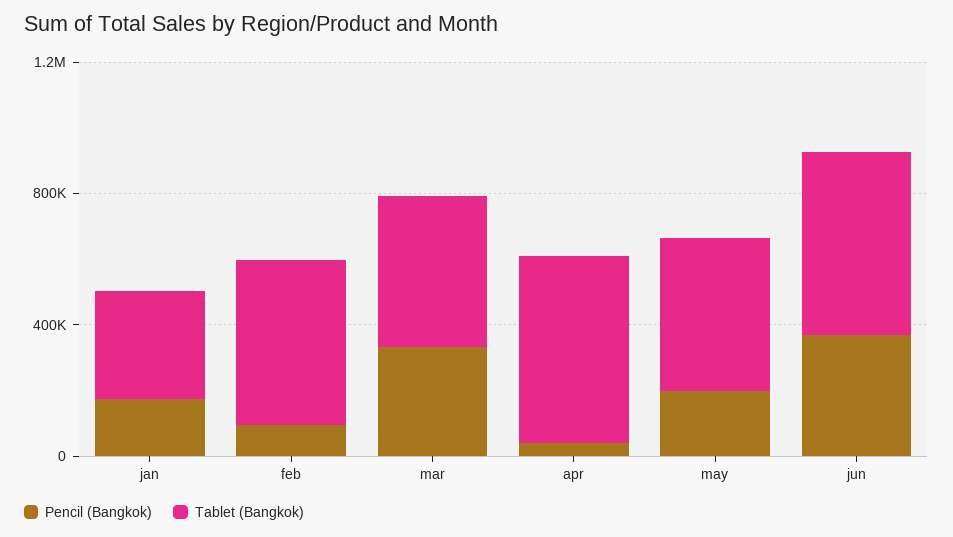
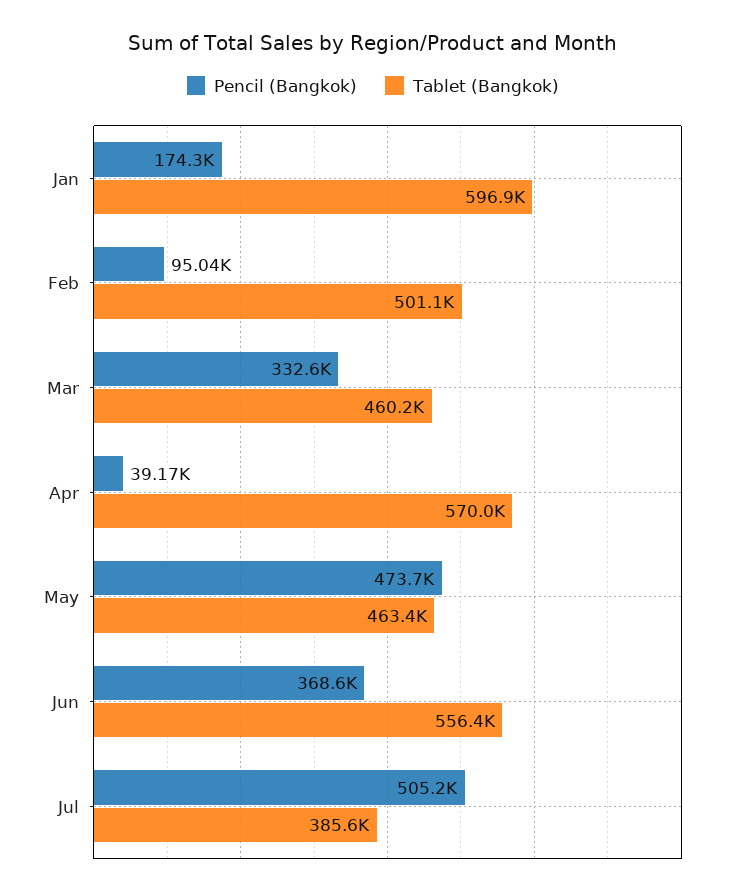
Tablet (Bangkok), jan: 300000 -> 596900
Pencil (Bangkok), may: 200000 -> 473700
Pencil (Bangkok), Jul: none -> 505200
Tablet (Bangkok), Jul: none -> 385600

